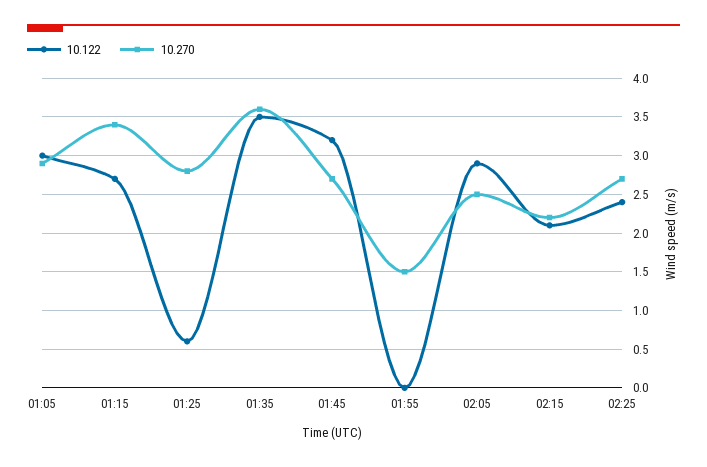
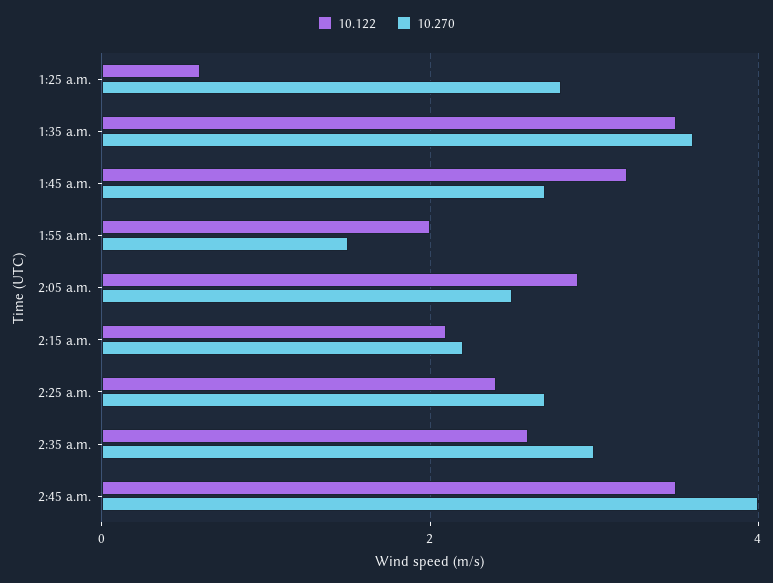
10.122, 01:05: 3 -> none
10.270, 01:05: 2.9 -> none
10.122, 01:15: 2.7 -> none
10.270, 01:15: 3.4 -> none
10.122, 01:55: 0 -> 2
10.122, 2:35 a.m.: none -> 2.5
10.270, 2:35 a.m.: none -> 3
10.122, 2:45 a.m.: none -> 3.5
10.270, 2:45 a.m.: none -> 4

